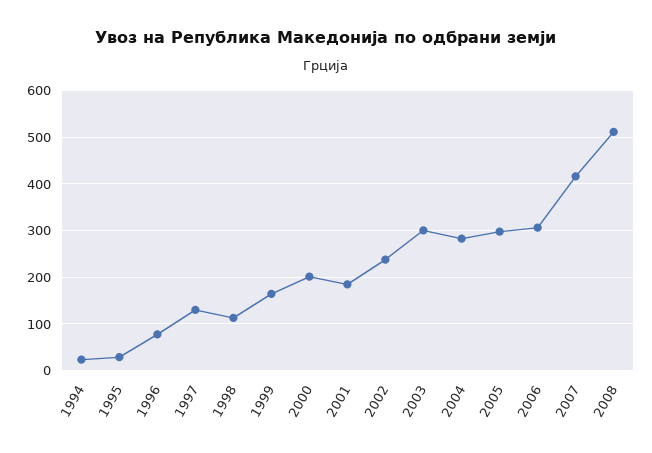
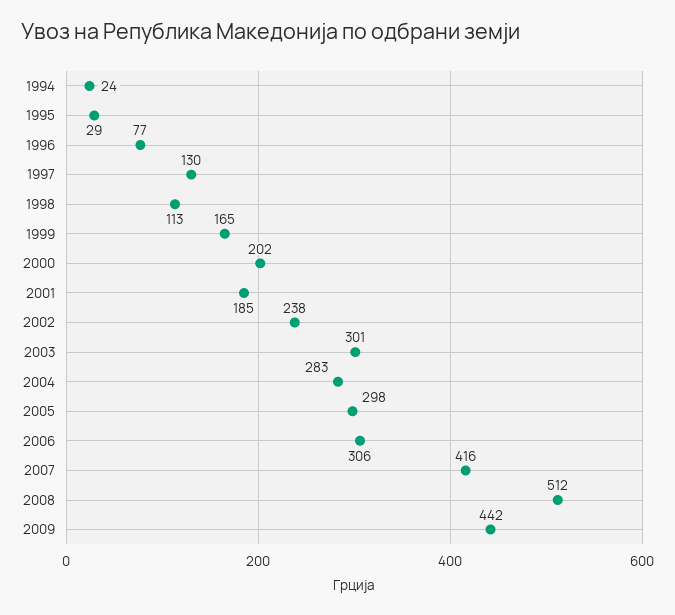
2009: none -> 442

